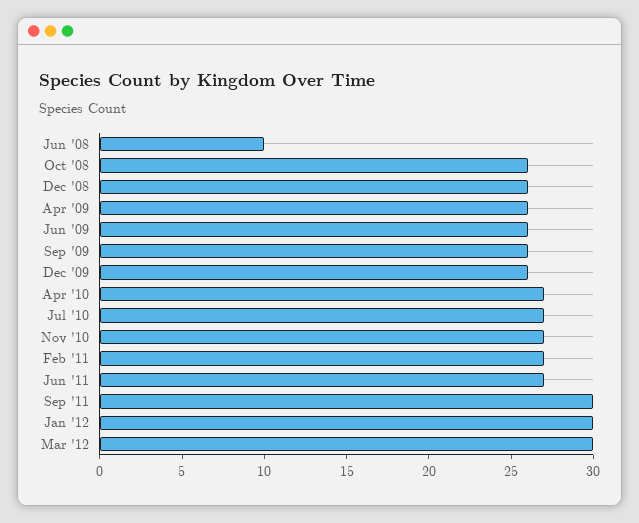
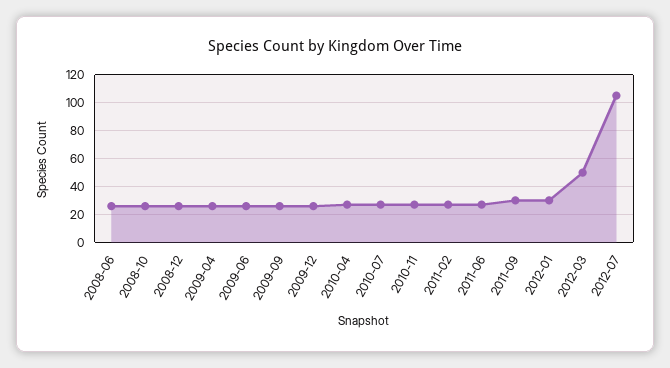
Jun '08: 10 -> 25
Mar '12: 30 -> 50
2012-07: none -> 105

